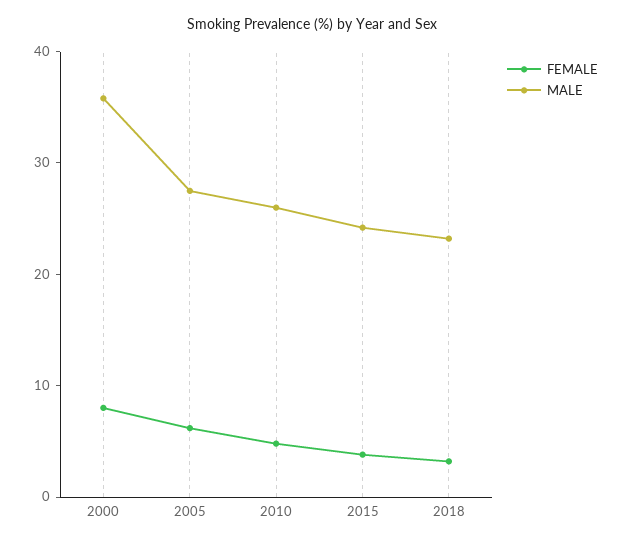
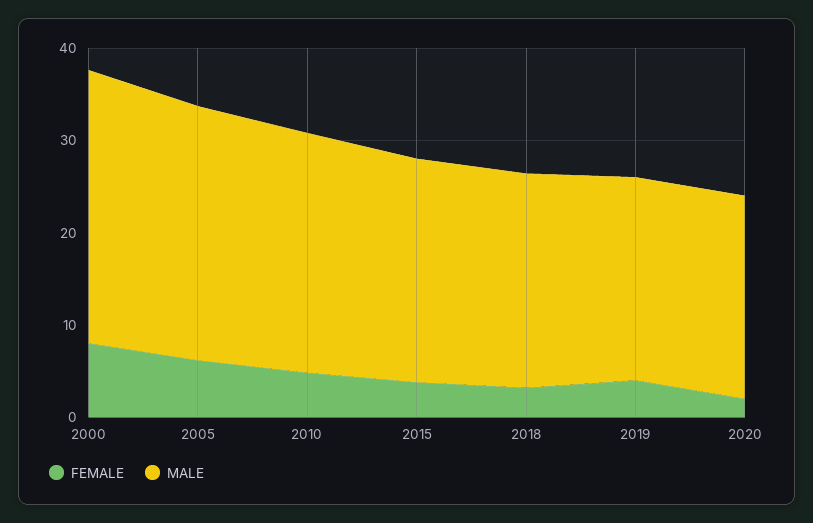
MALE, 2000: 36 -> 30
FEMALE, 2019: none -> 4
MALE, 2019: none -> 22
FEMALE, 2020: none -> 2
MALE, 2020: none -> 22

